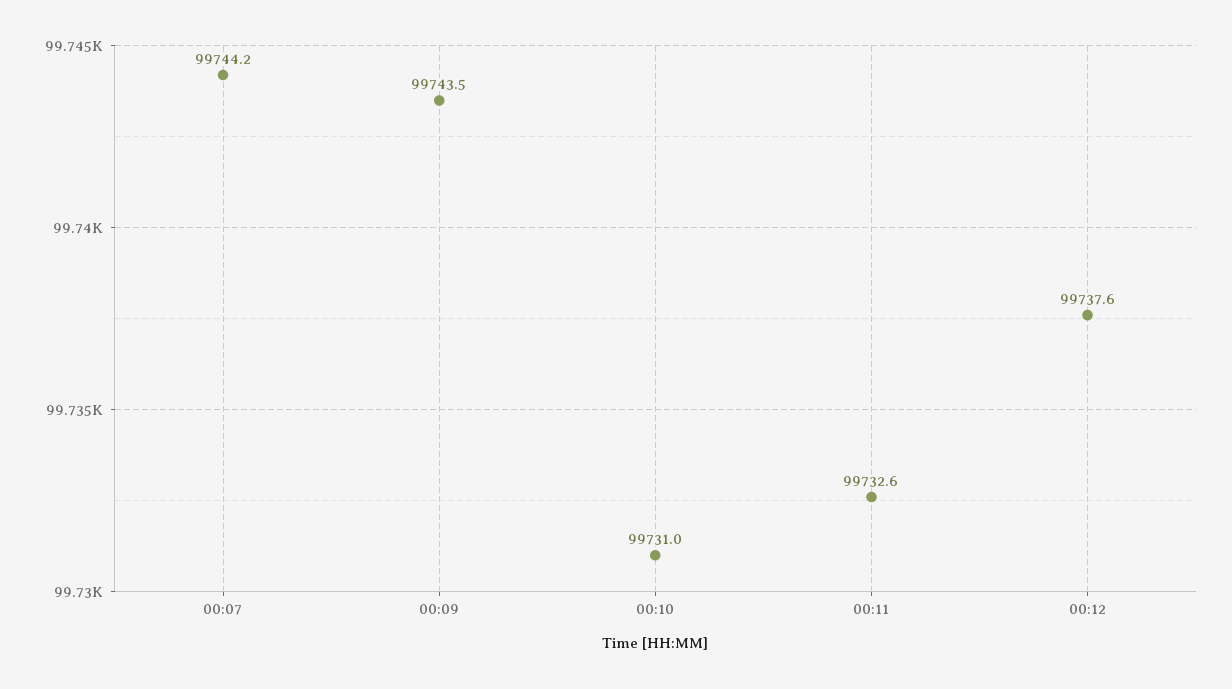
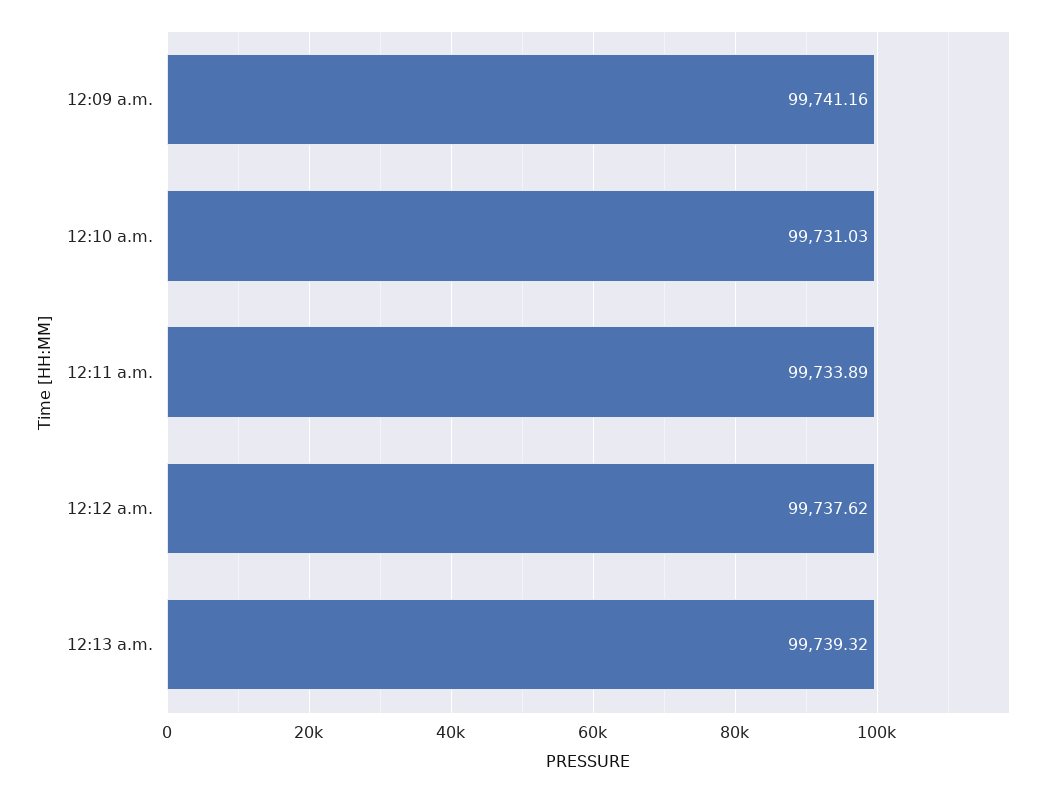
00:07: 99744.2 -> none
00:09: 99743.5 -> 99741.16
00:11: 99732.6 -> 99733.89
12:13 a.m.: none -> 99739.32

